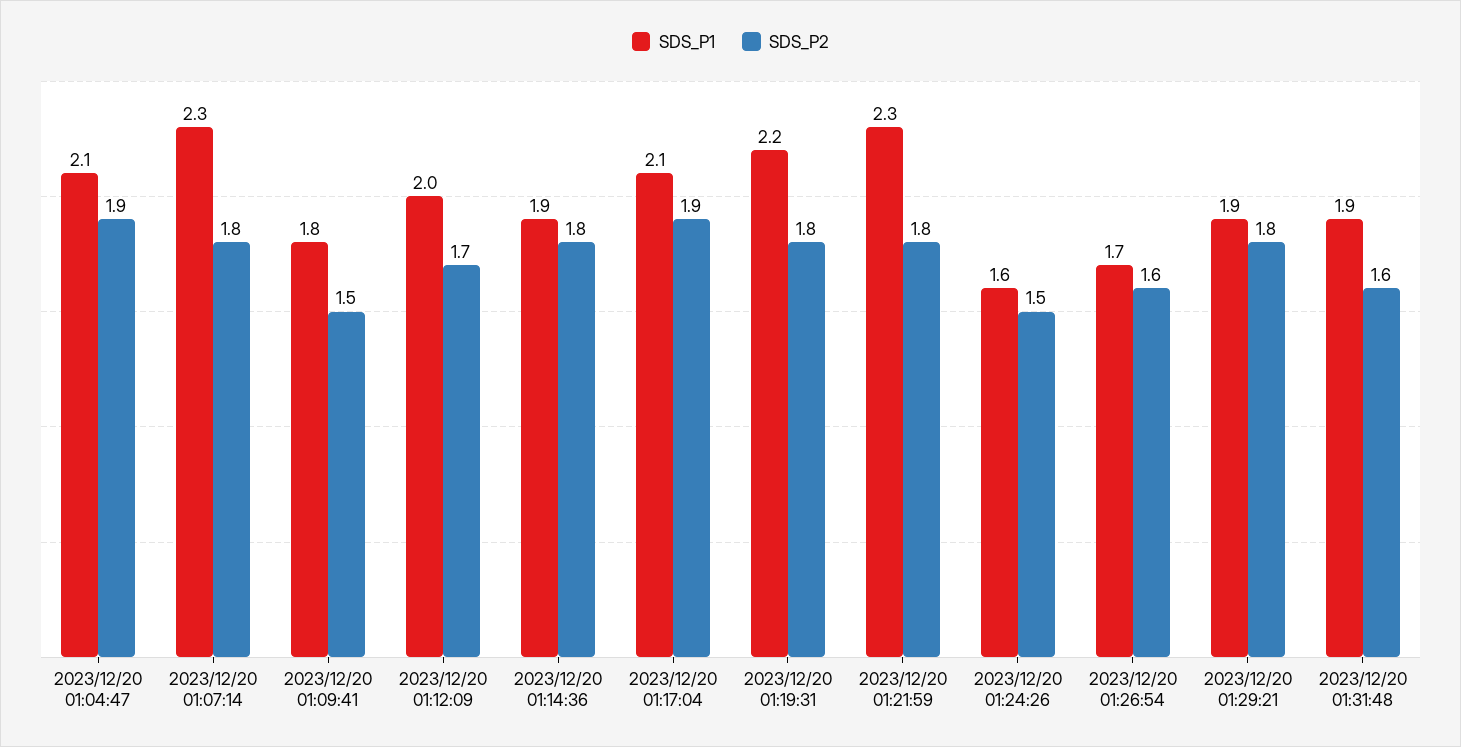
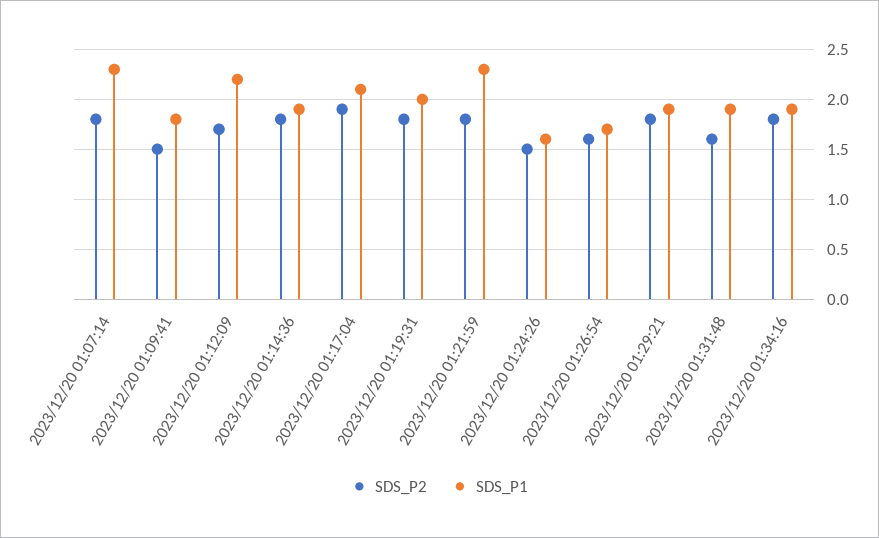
SDS_P1, 2023/12/20 01:04:47: 2.1 -> none
SDS_P2, 2023/12/20 01:04:47: 1.9 -> none
SDS_P1, 2023/12/20 01:12:09: 2 -> 2.2
SDS_P1, 2023/12/20 01:19:31: 2.2 -> 2
SDS_P2, 2023/12/20 01:34:16: none -> 1.8
SDS_P1, 2023/12/20 01:34:16: none -> 1.9

